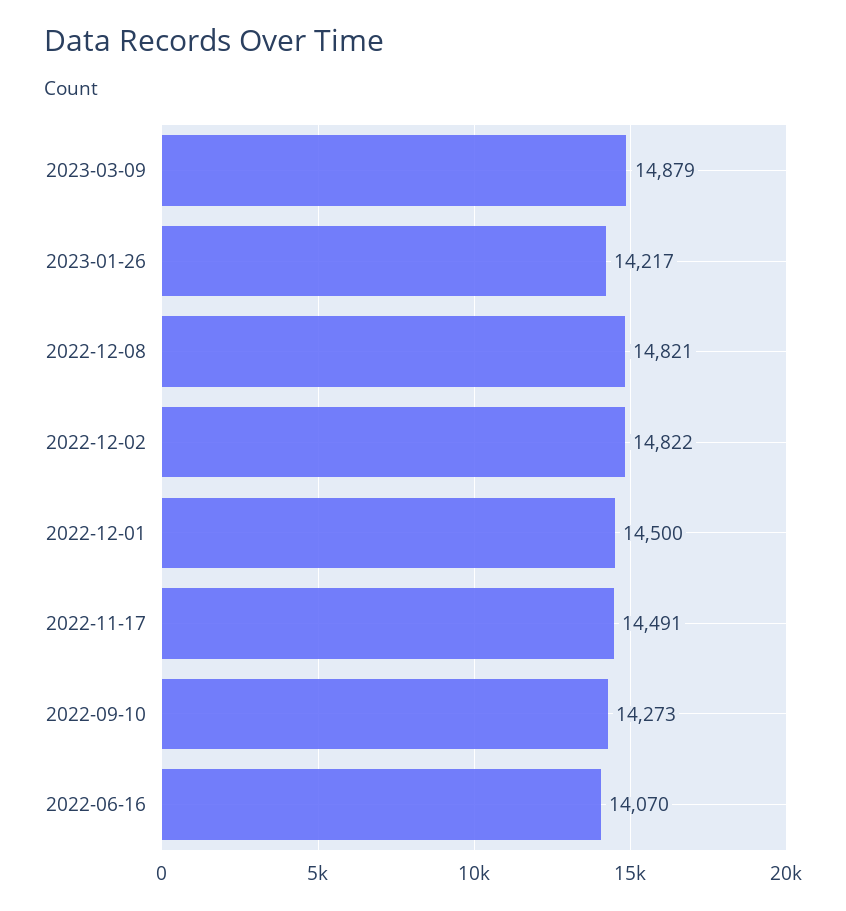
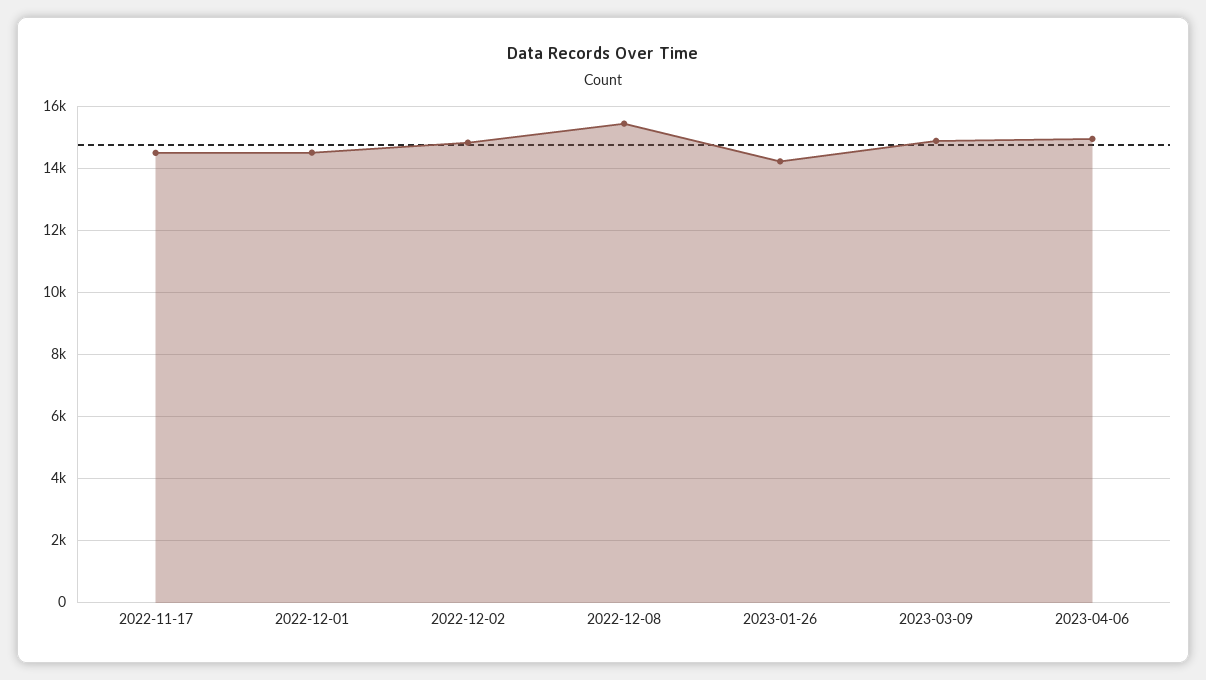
2022-12-08: 14821 -> 15400
2022-09-10: 14273 -> none
2022-06-16: 14070 -> none
2023-04-06: none -> 15000

